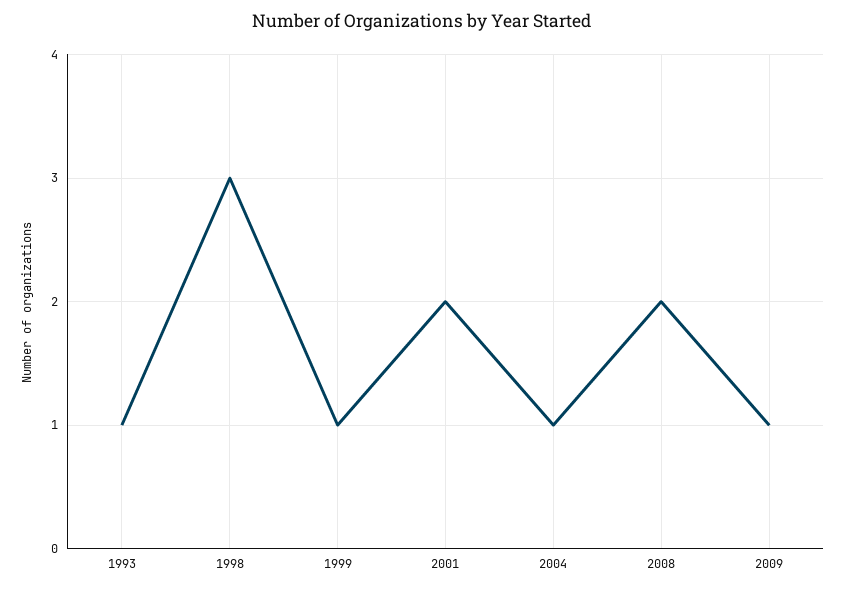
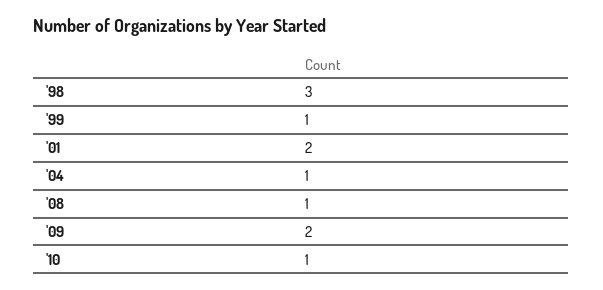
1993: 1 -> none
2008: 2 -> 1
2009: 1 -> 2
'10: none -> 1

